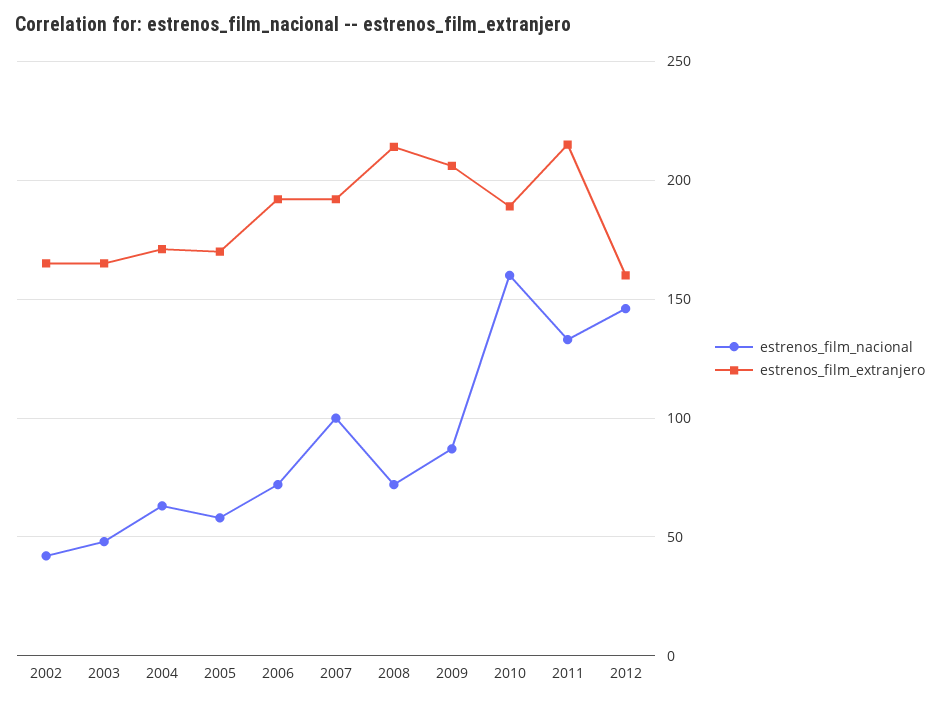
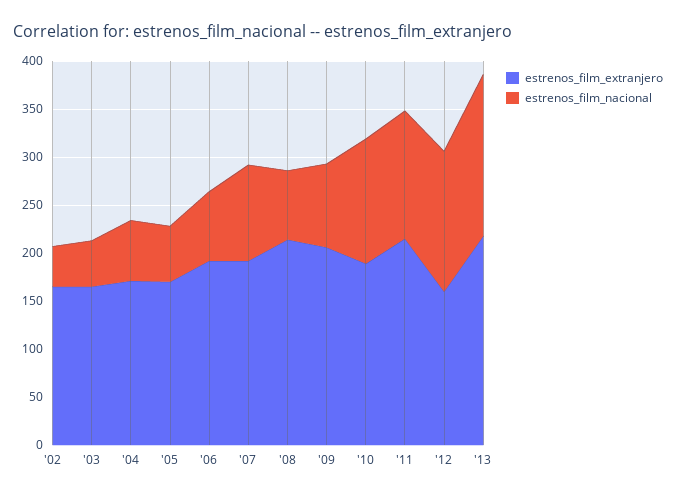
estrenos_film_nacional, 2010: 160 -> 130
estrenos_film_extranjero, '13: none -> 220
estrenos_film_nacional, '13: none -> 170

